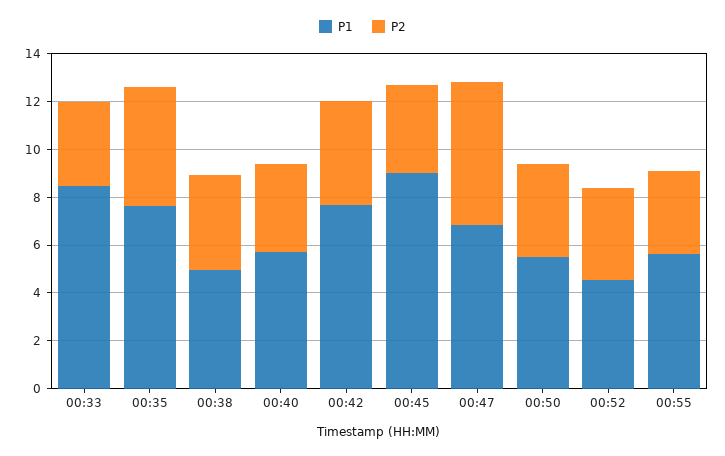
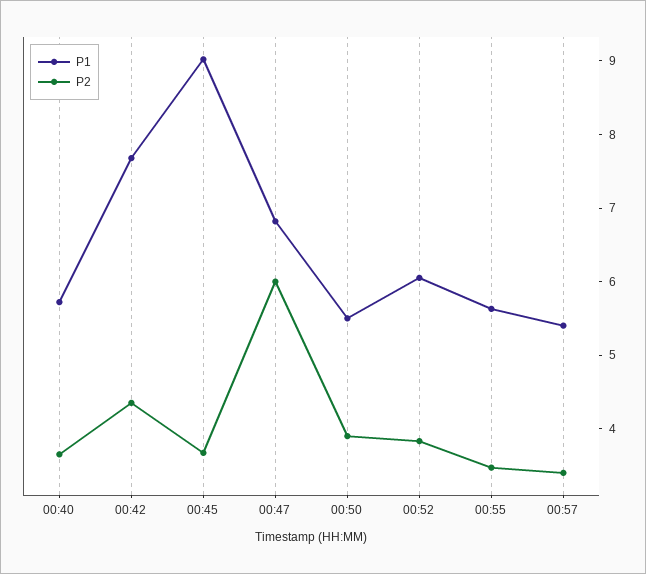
P1, 00:33: 8.5 -> none
P2, 00:33: 3.5 -> none
P1, 00:35: 7.5 -> none
P2, 00:35: 5 -> none
P1, 00:38: 5 -> none
P2, 00:38: 4 -> none
P1, 00:52: 4.5 -> 6
P1, 00:57: none -> 5.4
P2, 00:57: none -> 3.4

